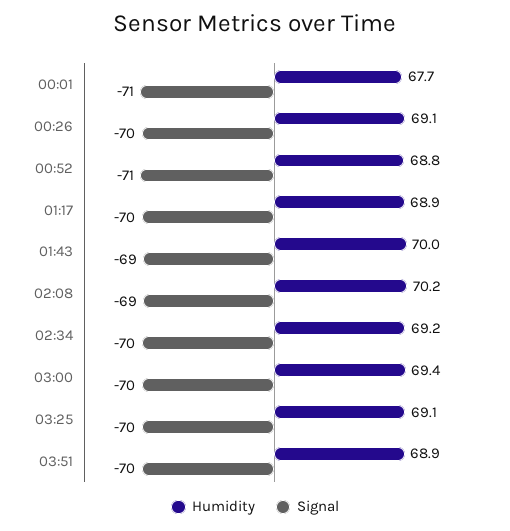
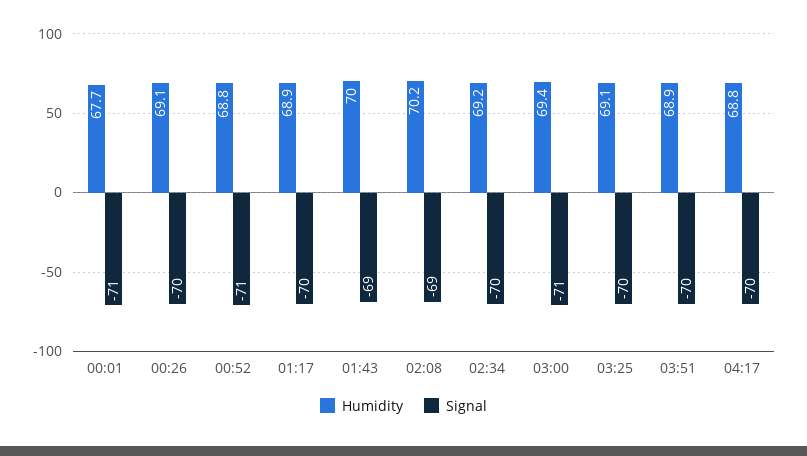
Signal, 03:00: -70 -> -71
Humidity, 04:17: none -> 68.8
Signal, 04:17: none -> -70

